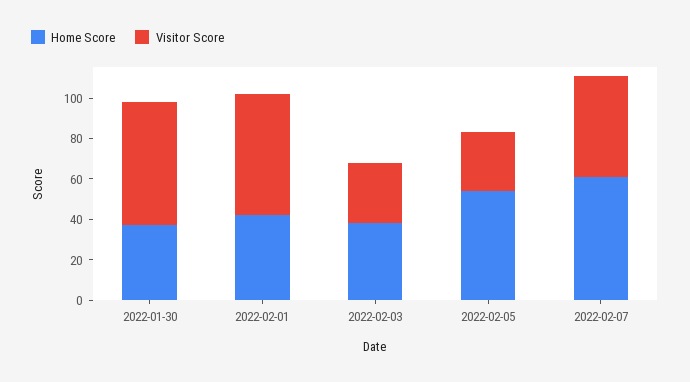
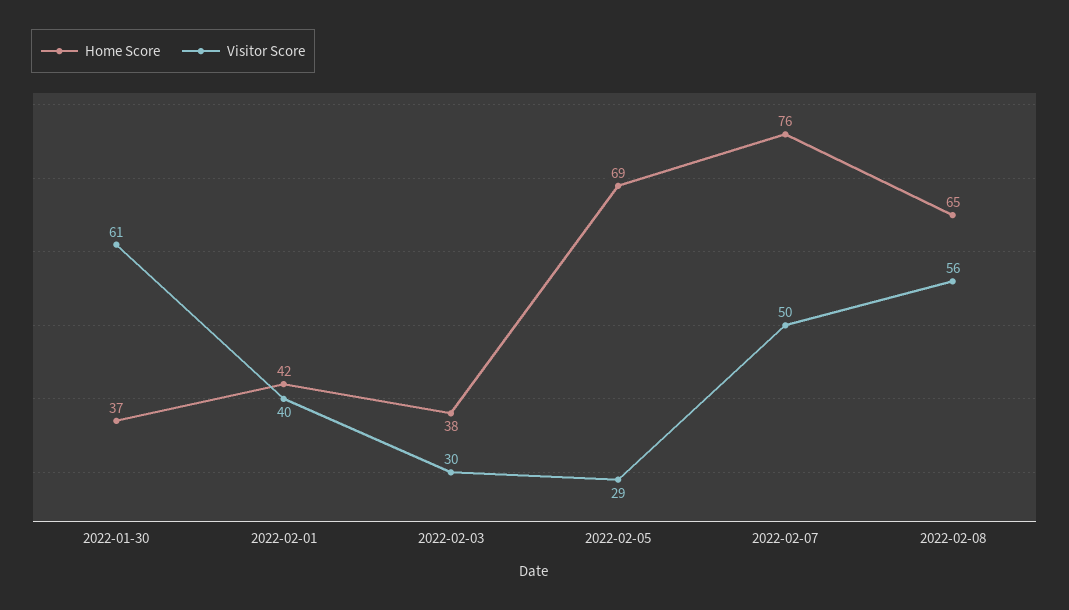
Visitor Score, 2022-02-01: 60 -> 40
Home Score, 2022-02-05: 55 -> 69
Home Score, 2022-02-07: 60 -> 76
Home Score, 2022-02-08: none -> 65
Visitor Score, 2022-02-08: none -> 56

